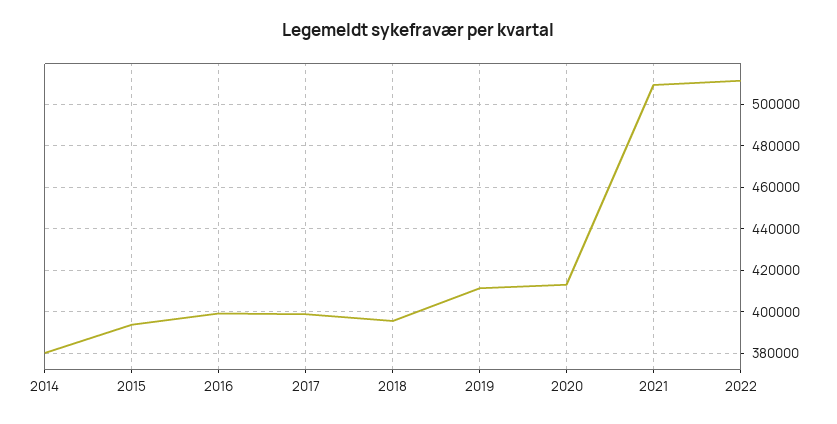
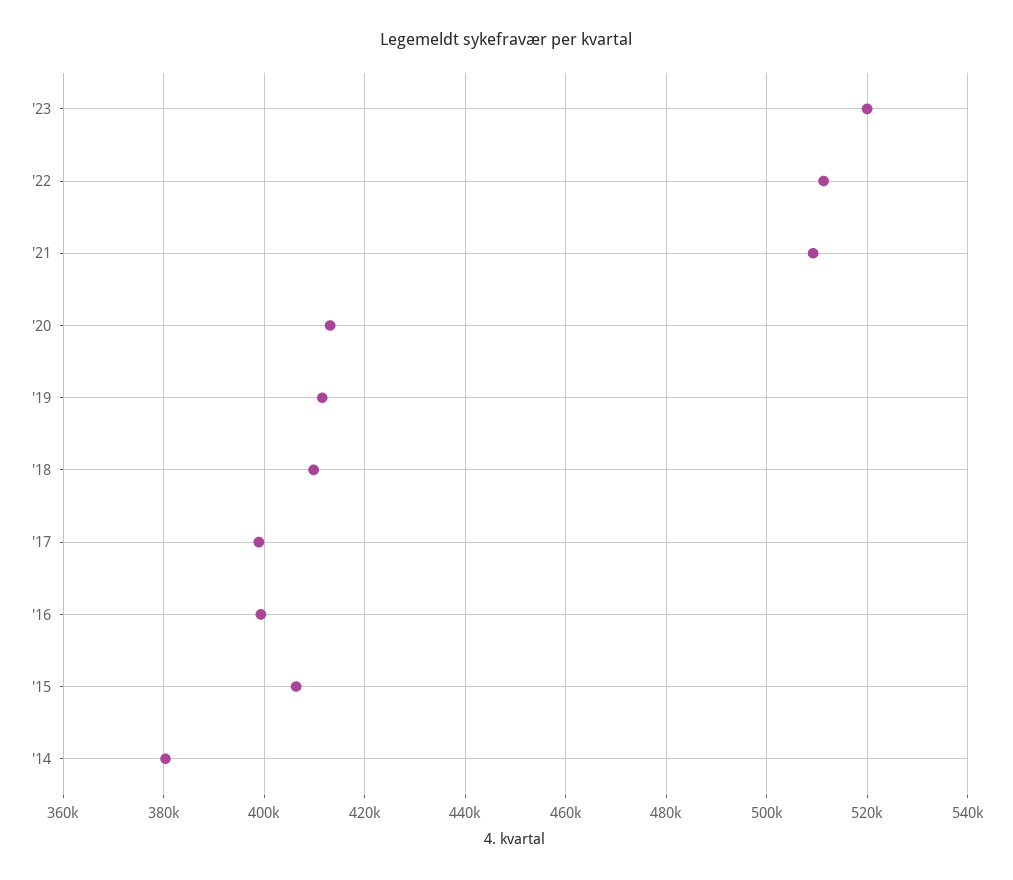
2015: 395000 -> 406000
2018: 395000 -> 410000
'23: none -> 520000

